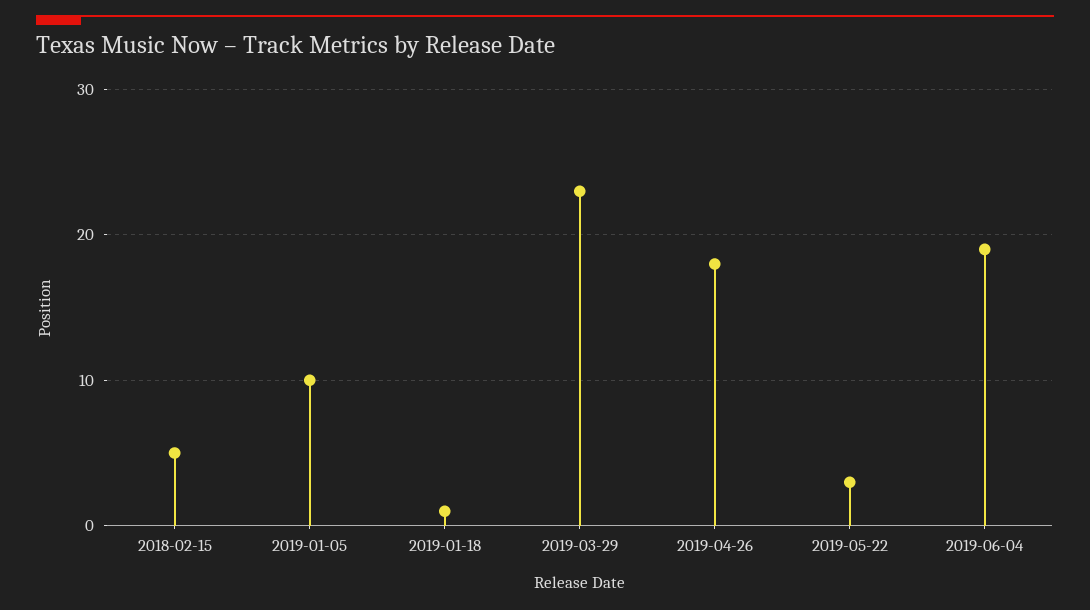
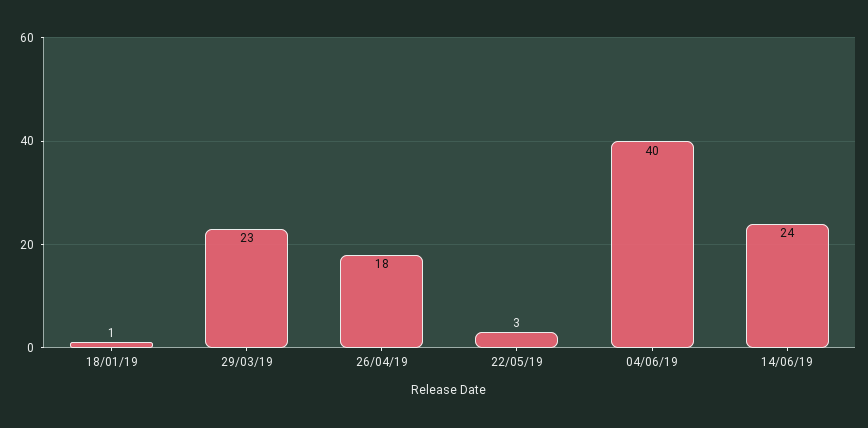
2018-02-15: 5 -> none
2019-01-05: 10 -> none
2019-06-04: 19 -> 40
14/06/19: none -> 24

